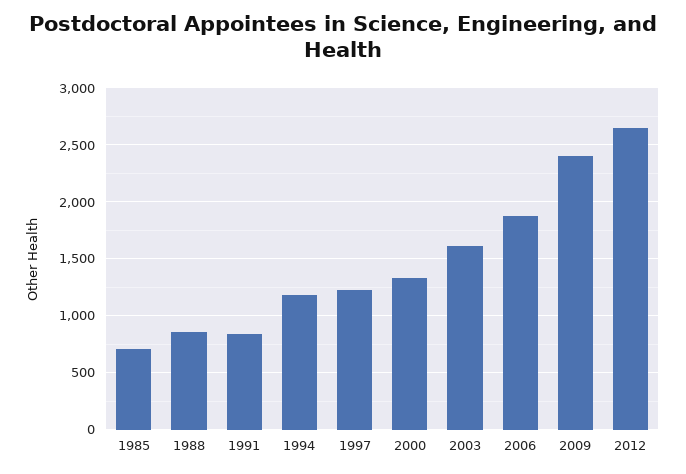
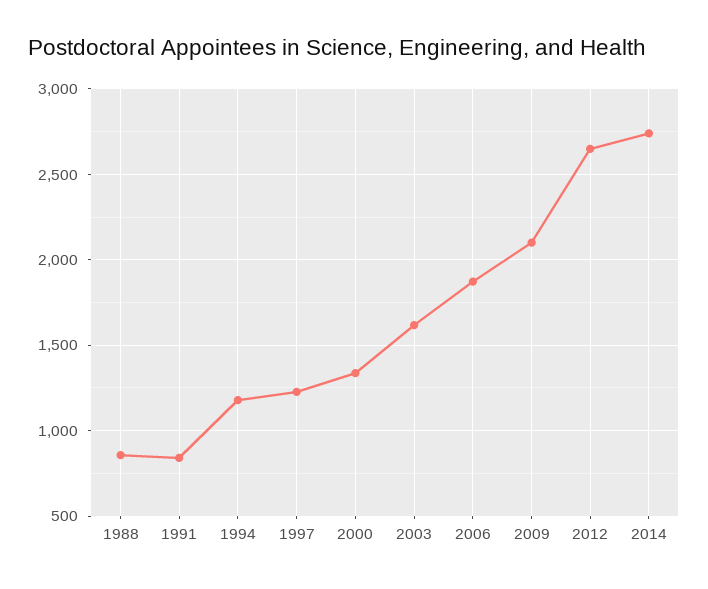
1985: 700 -> none
2009: 2400 -> 2100
2014: none -> 2750

